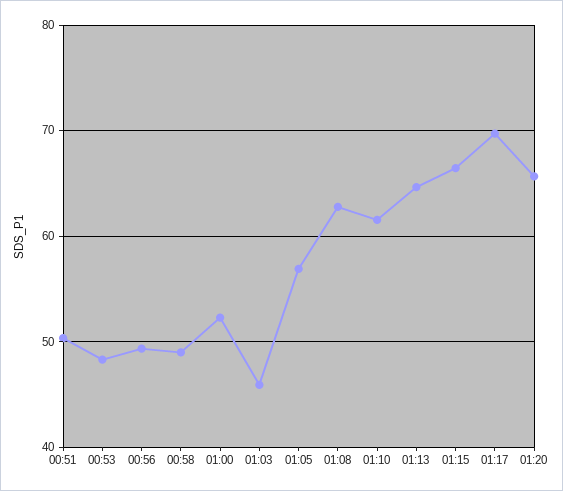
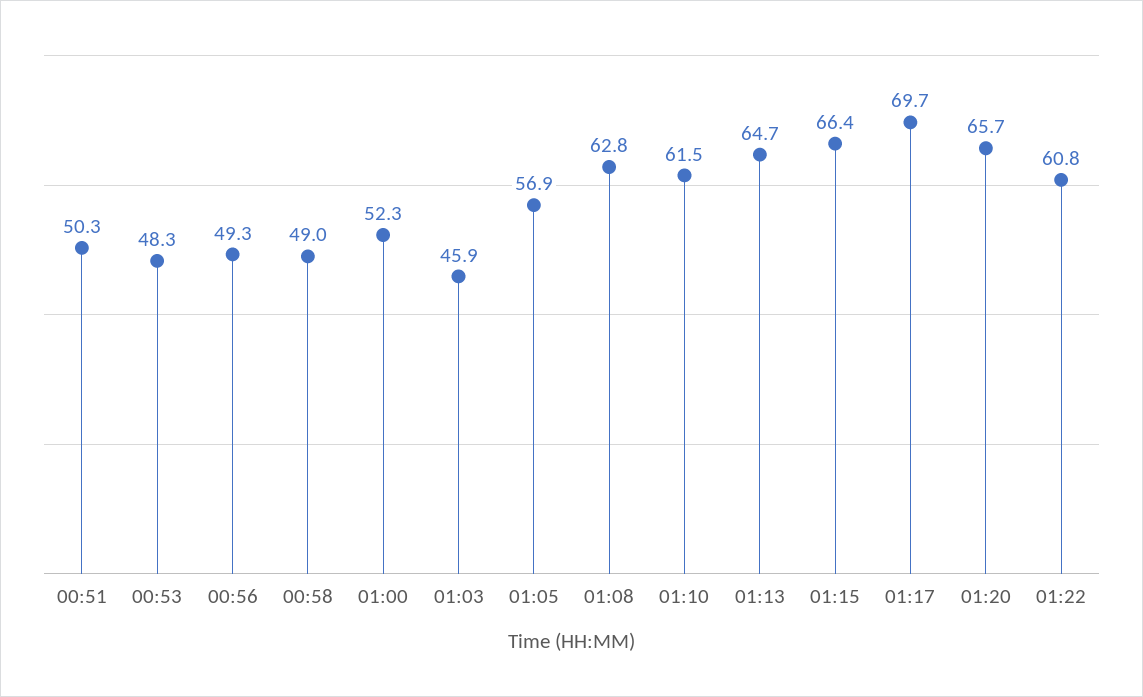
01:22: none -> 60.8

